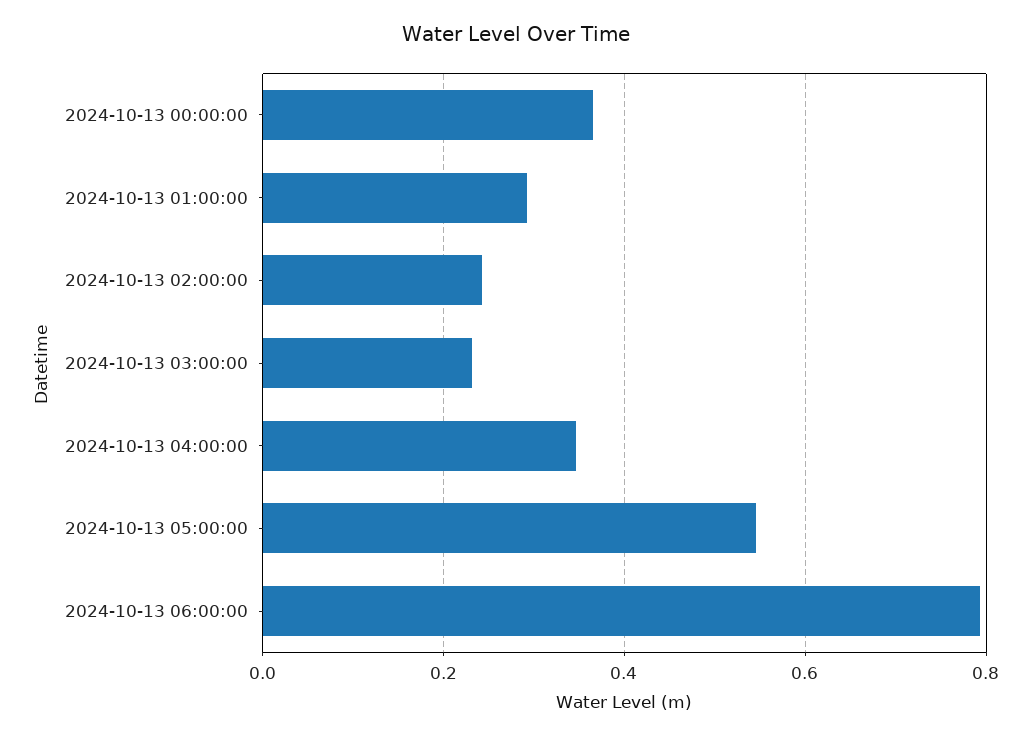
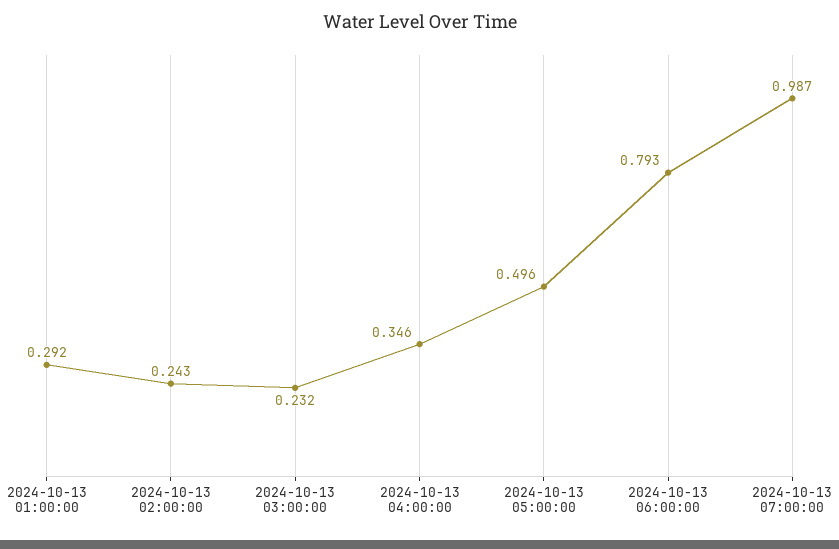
2024-10-13 00:00:00: 0.36 -> none
2024-10-13 05:00:00: 0.54 -> 0.496
2024-10-13 07:00:00: none -> 0.987

